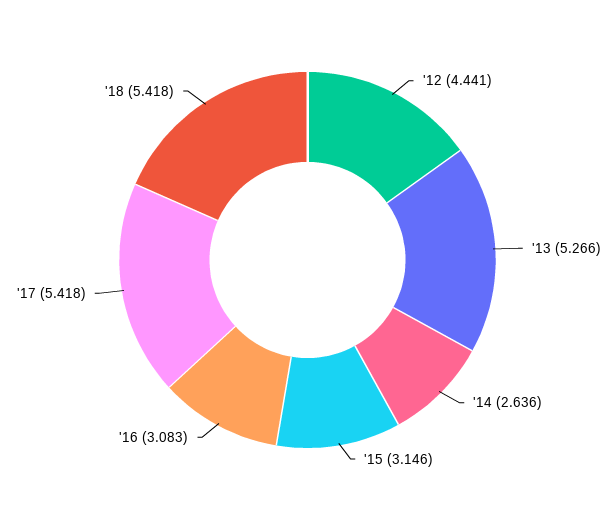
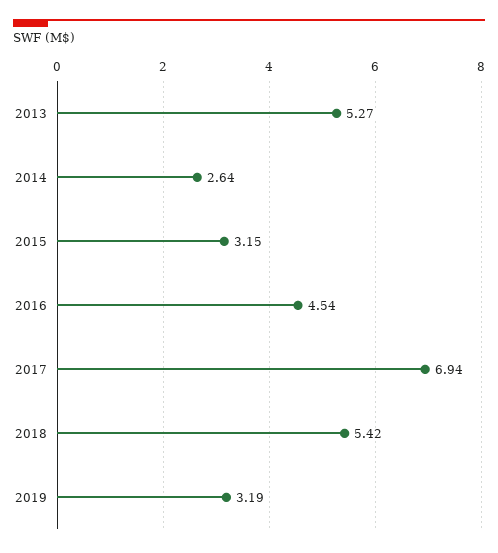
'12: 4.441 -> none
'16: 3.083 -> 4.54
'17: 5.418 -> 6.94
2019: none -> 3.19

